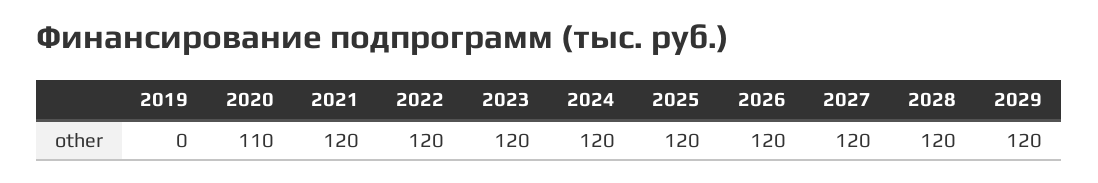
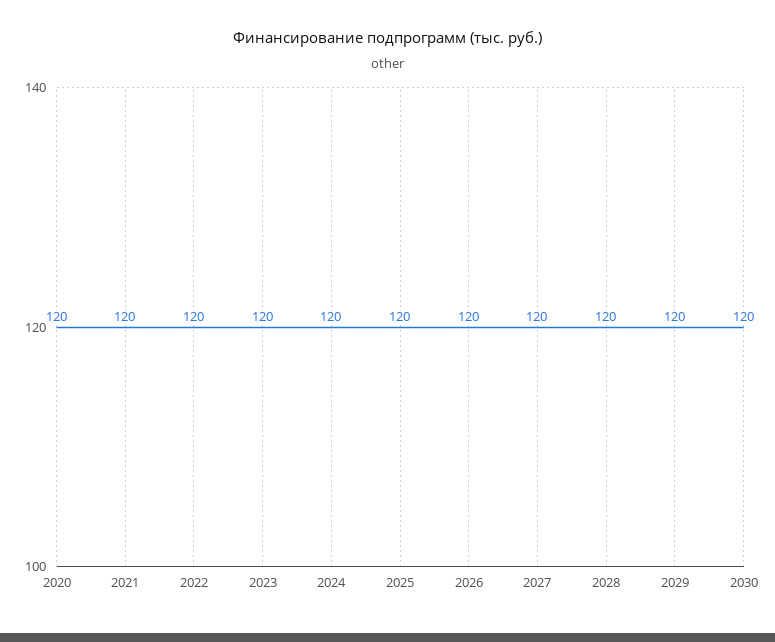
2019: 0 -> none
2020: 110 -> 120
2030: none -> 120

